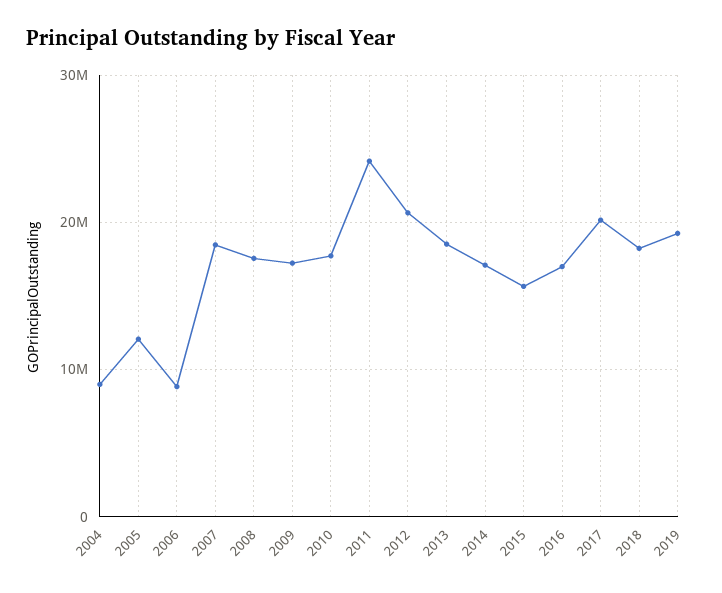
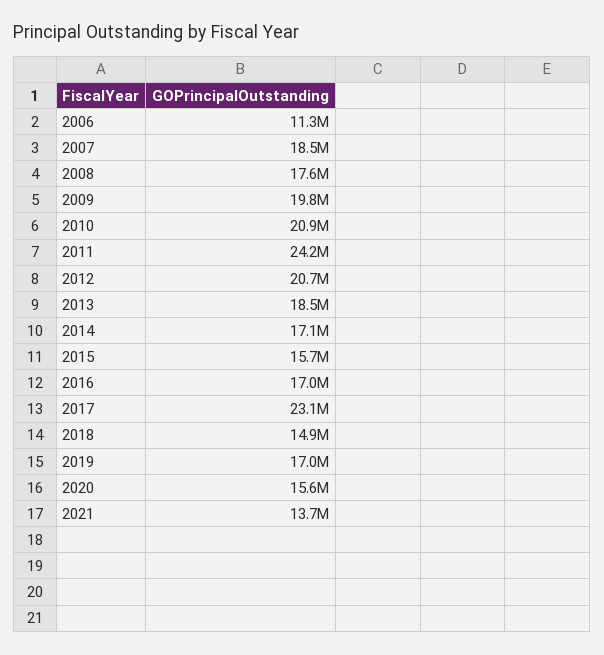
2004: 9000000 -> none
2005: 12000000 -> none
2006: 9000000 -> 11300000
2009: 17000000 -> 19800000
2010: 18000000 -> 20900000
2017: 20000000 -> 23100000
2018: 18000000 -> 14900000
2019: 19000000 -> 17000000
2020: none -> 15600000
2021: none -> 13700000

